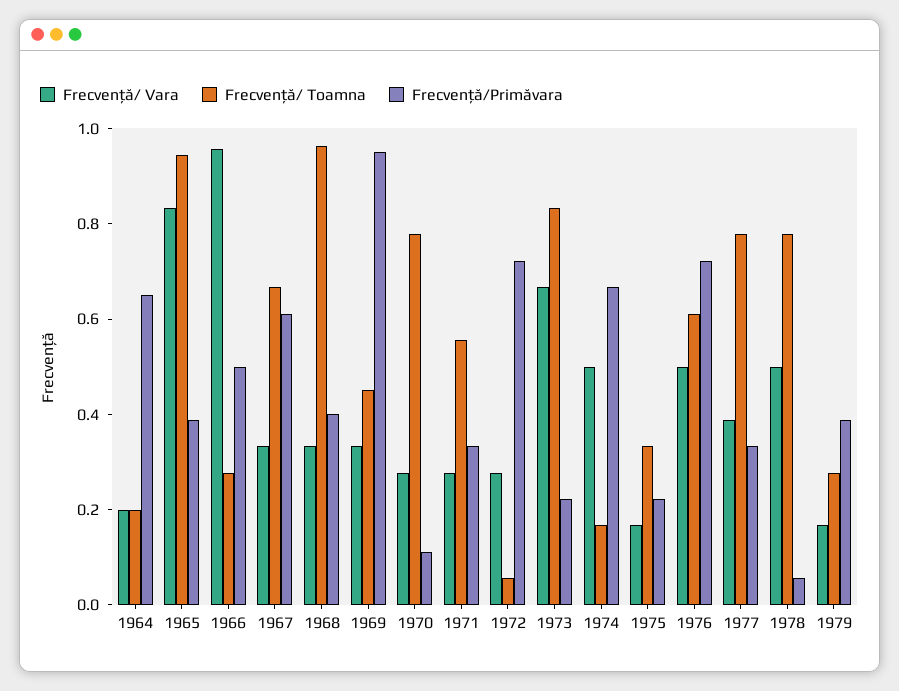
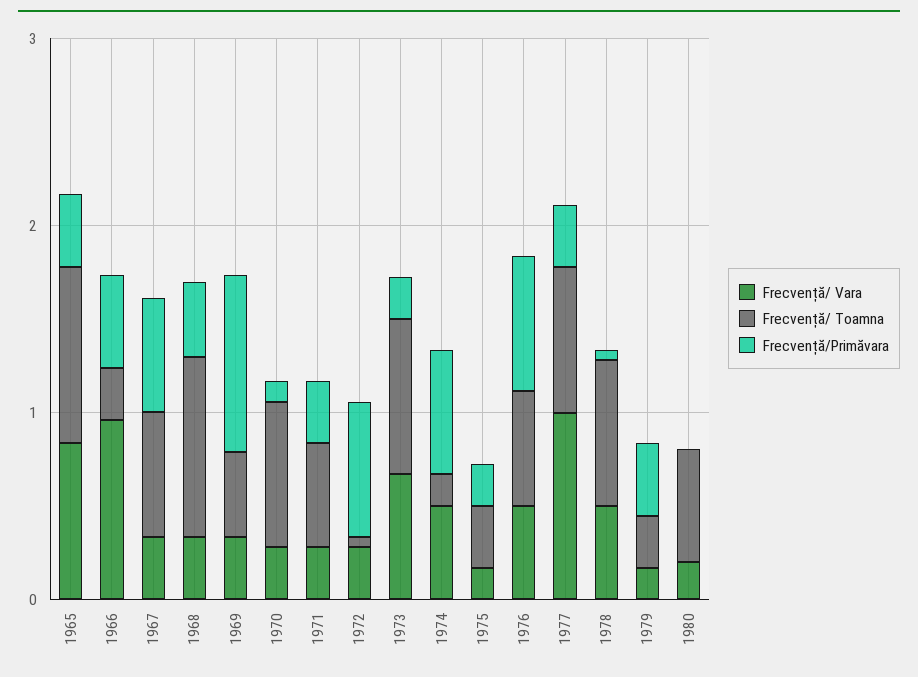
Frecvență/ Vara, 1964: 0.2 -> none
Frecvență/ Toamna, 1964: 0.2 -> none
Frecvență/Primăvara, 1964: 0.65 -> none
Frecvență/ Vara, 1977: 0.4 -> 1
Frecvență/ Vara, 1980: none -> 0.2
Frecvență/ Toamna, 1980: none -> 0.6
Frecvență/Primăvara, 1980: none -> 0

